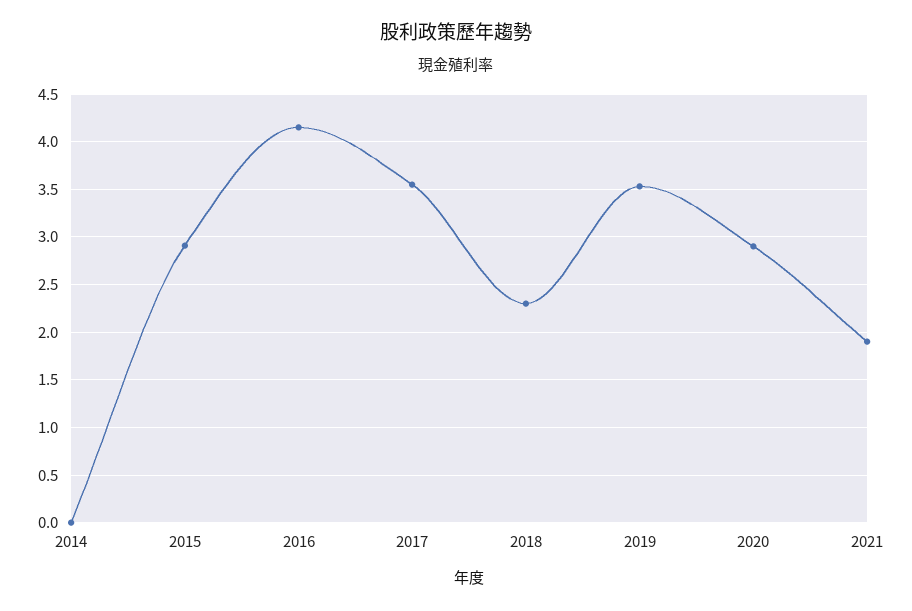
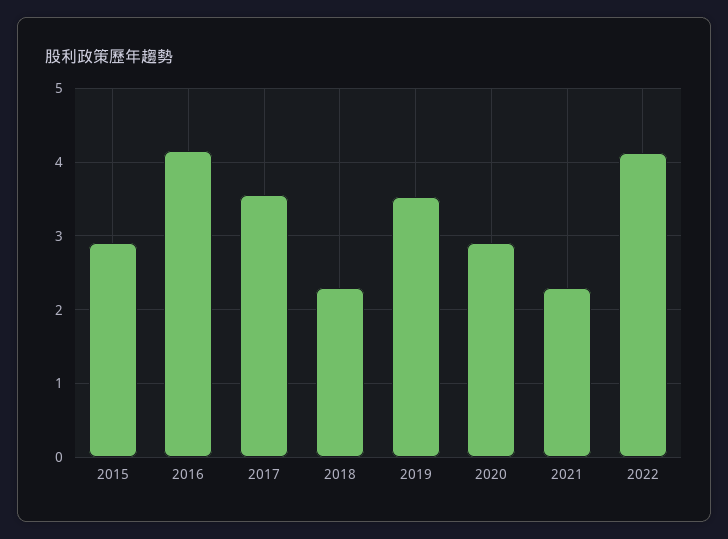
2014: 0 -> none
2021: 1.9 -> 2.3
2022: none -> 4.1

